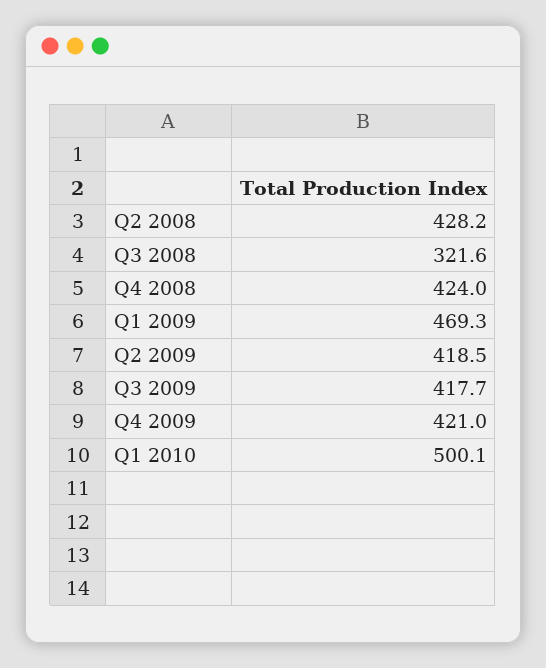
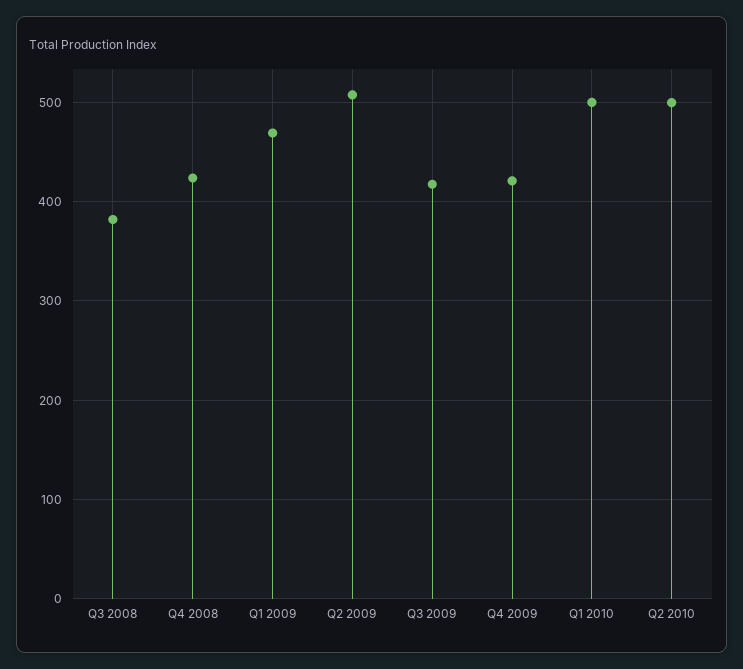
Q2 2008: 428.2 -> none
Q3 2008: 321.6 -> 380
Q2 2009: 418.5 -> 510
Q2 2010: none -> 500

